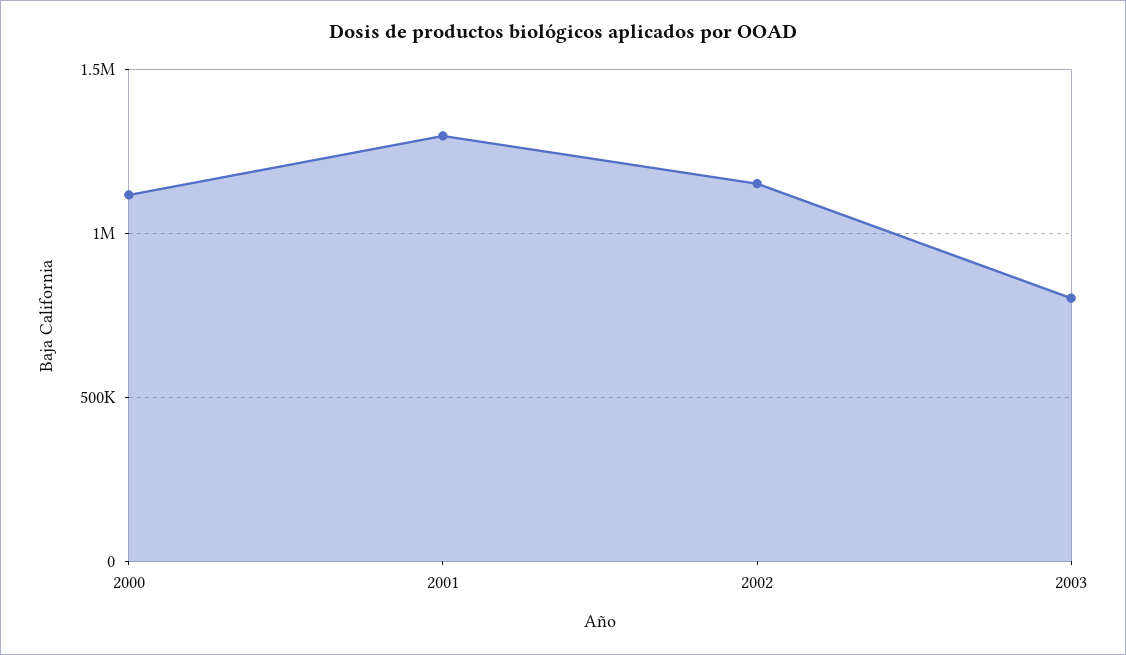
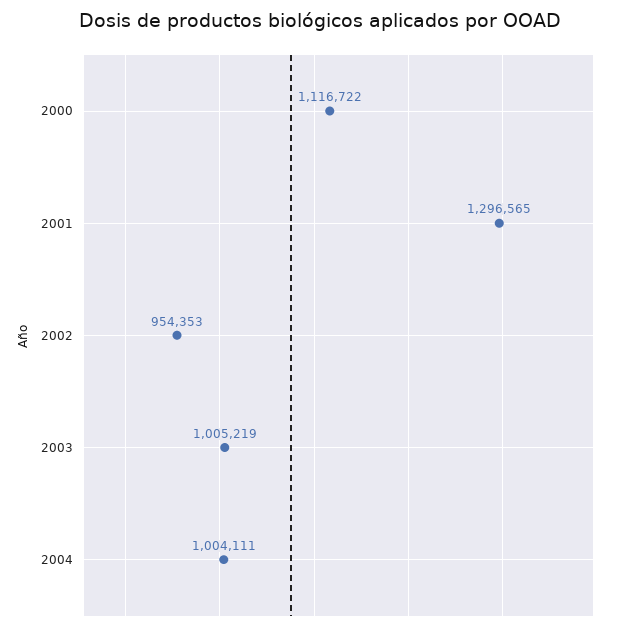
2002: 1150000 -> 954353
2003: 800000 -> 1005219
2004: none -> 1004111

